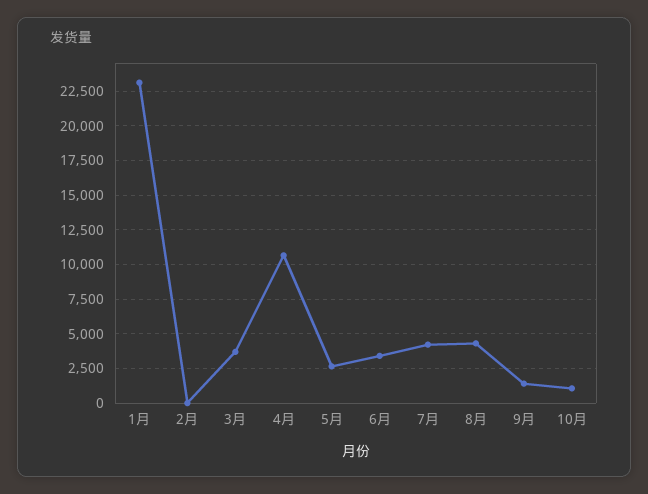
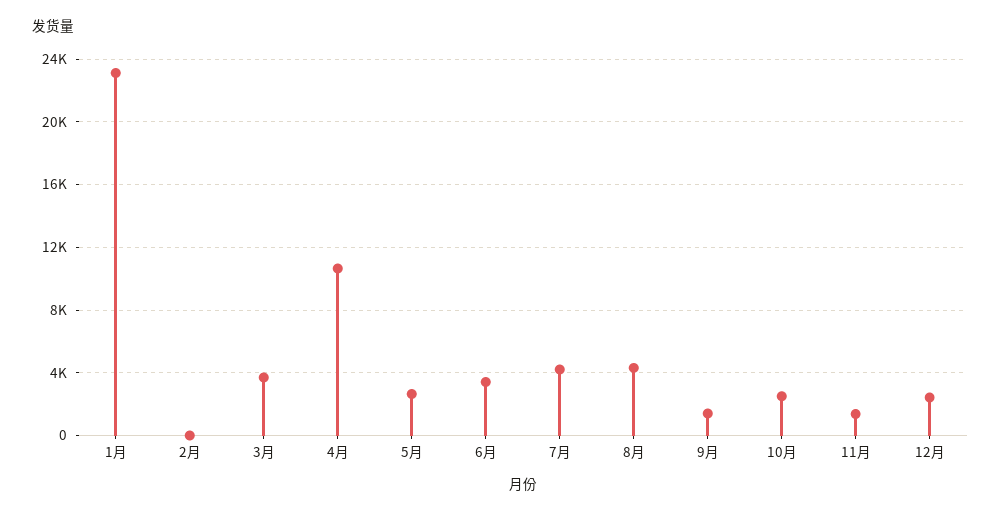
10月: 1000 -> 2500
11月: none -> 1500
12月: none -> 2500

